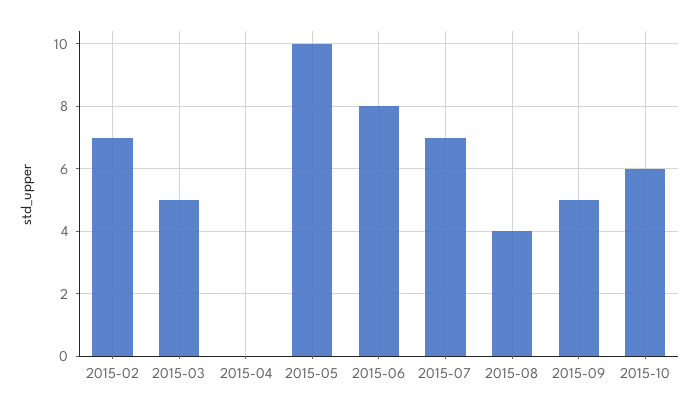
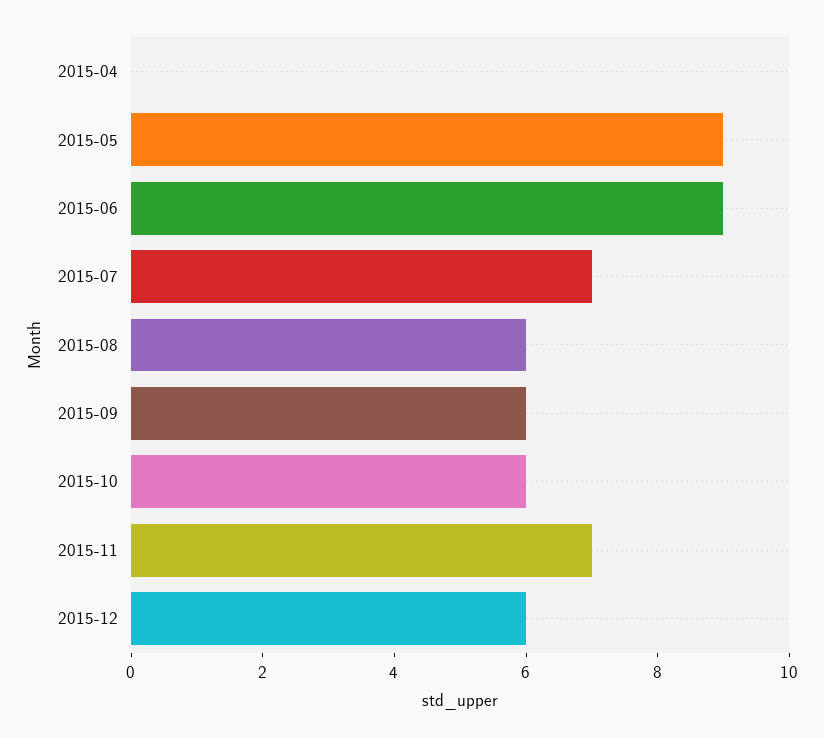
2015-02: 7 -> none
2015-03: 5 -> none
2015-05: 10 -> 9
2015-06: 8 -> 9
2015-08: 4 -> 6
2015-09: 5 -> 6
2015-11: none -> 7
2015-12: none -> 6

